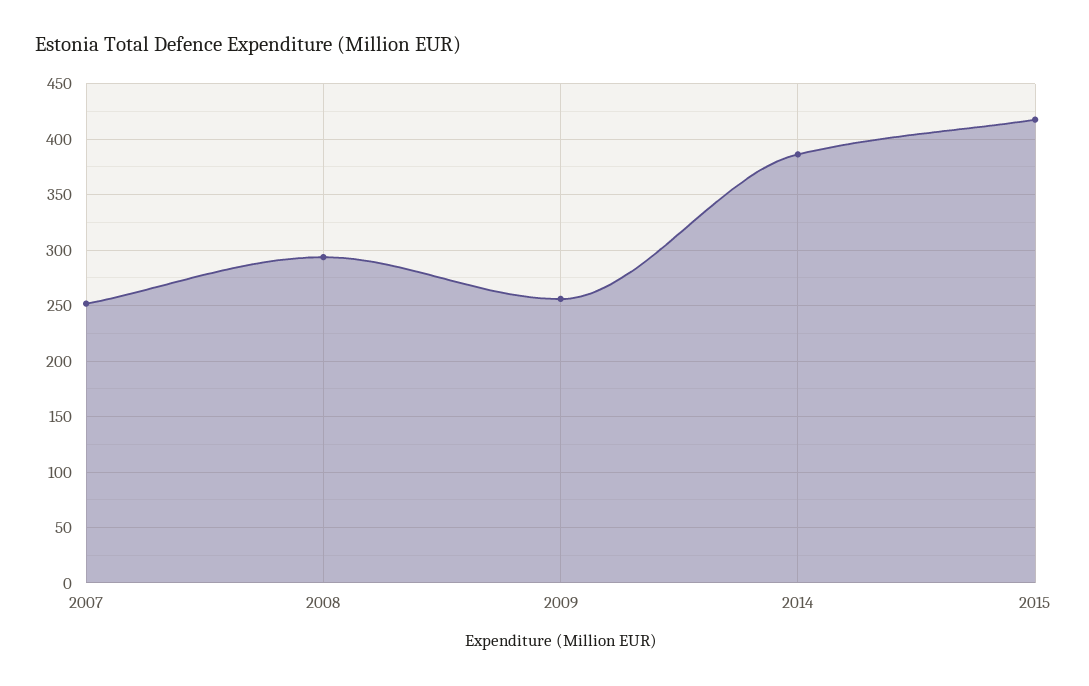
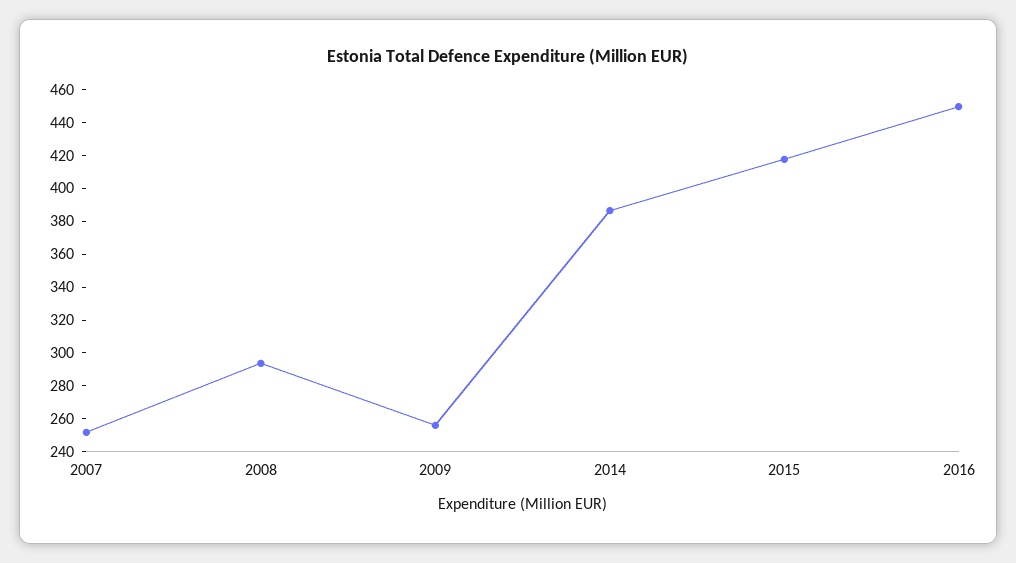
2016: none -> 450

